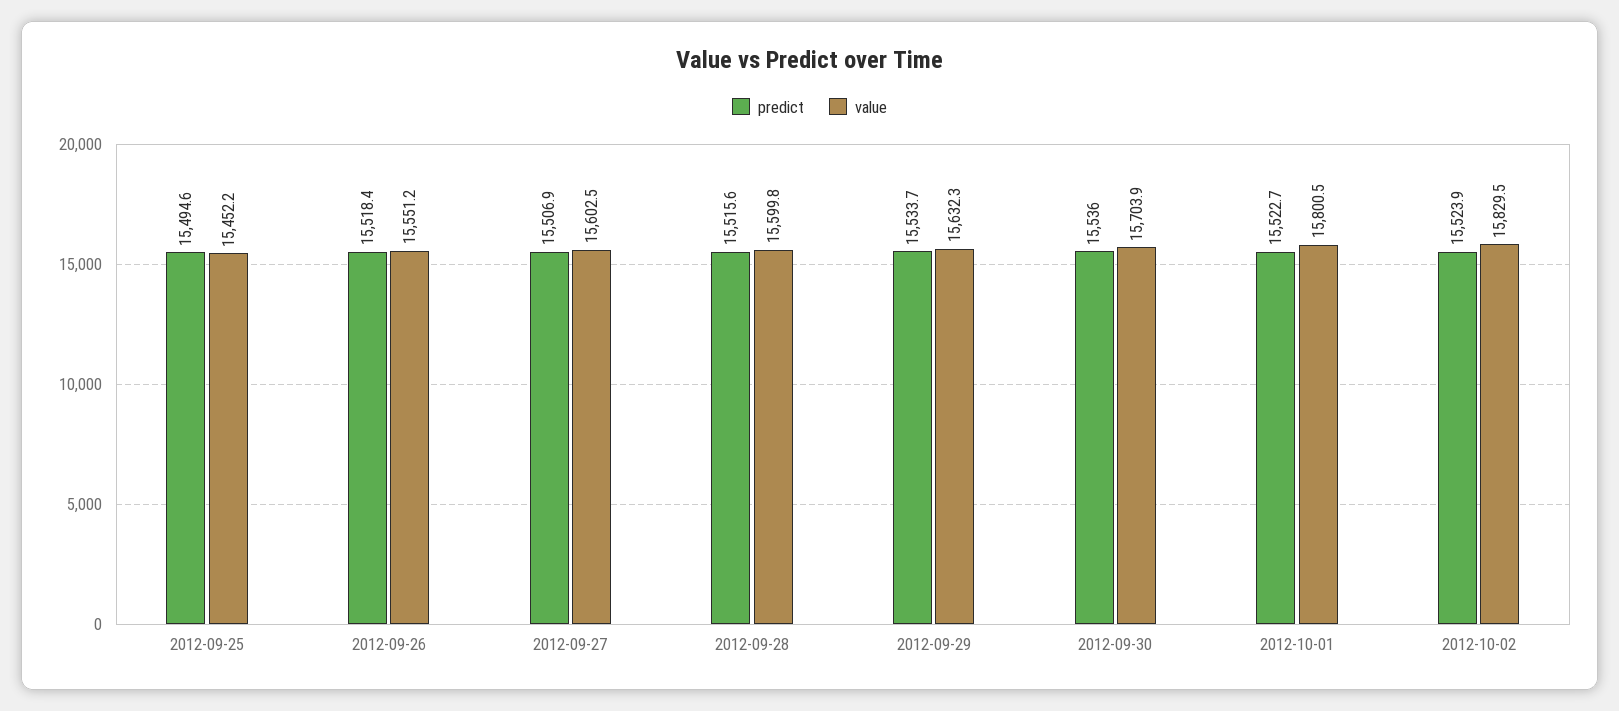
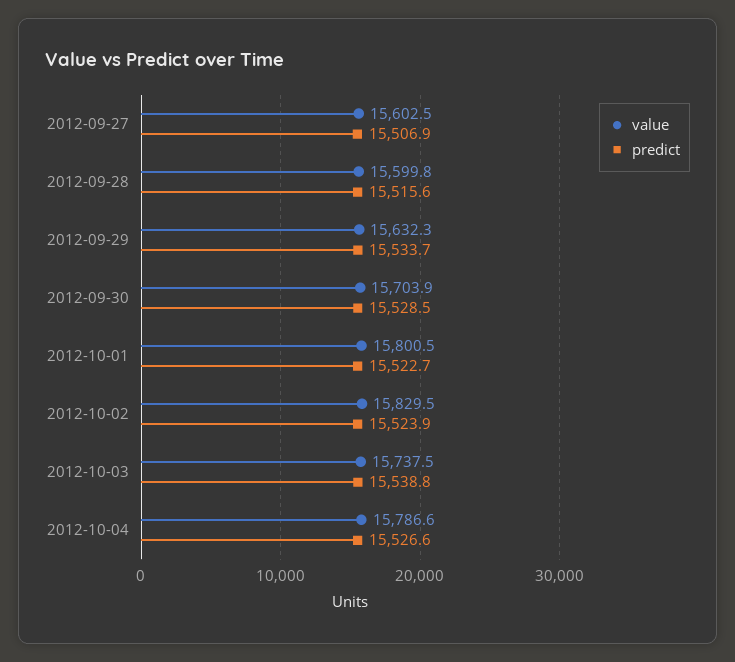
predict, 2012-09-25: 15494.6 -> none
value, 2012-09-25: 15452.2 -> none
predict, 2012-09-26: 15518.4 -> none
value, 2012-09-26: 15551.2 -> none
predict, 2012-09-30: 15536 -> 15528.5
value, 2012-10-03: none -> 15737.5
predict, 2012-10-03: none -> 15538.8
value, 2012-10-04: none -> 15786.6
predict, 2012-10-04: none -> 15526.6

